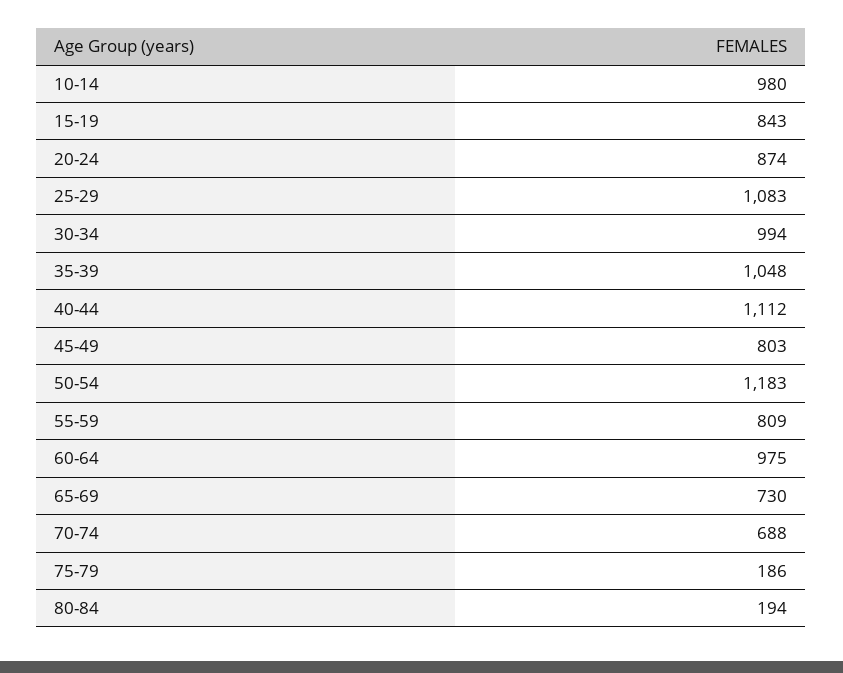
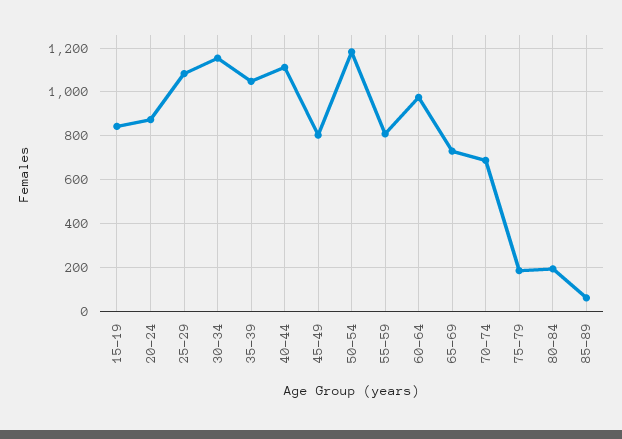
10-14: 980 -> none
30-34: 994 -> 1150
85-89: none -> 50

